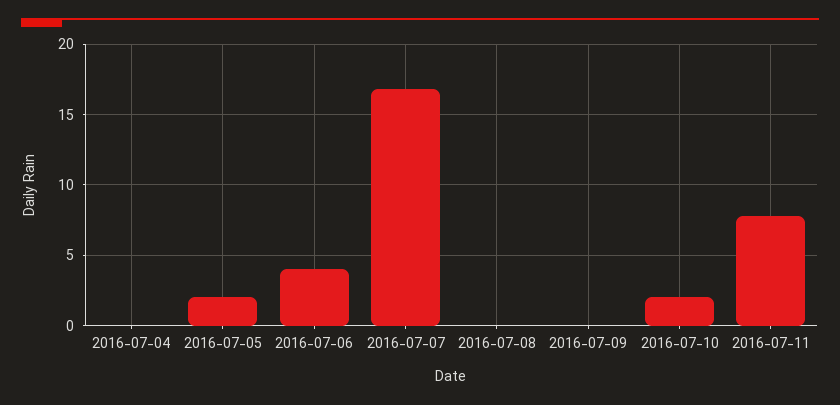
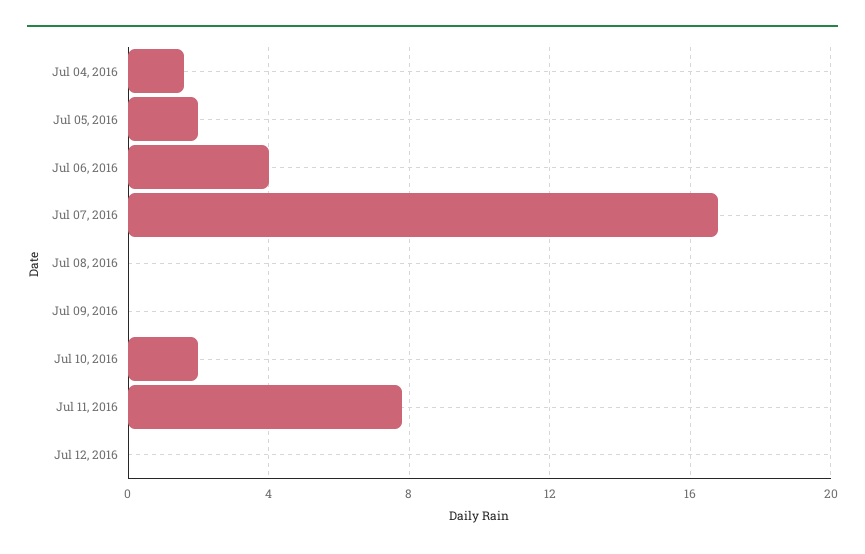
2016-07-04: 0 -> 1.5
Jul 12, 2016: none -> 0

